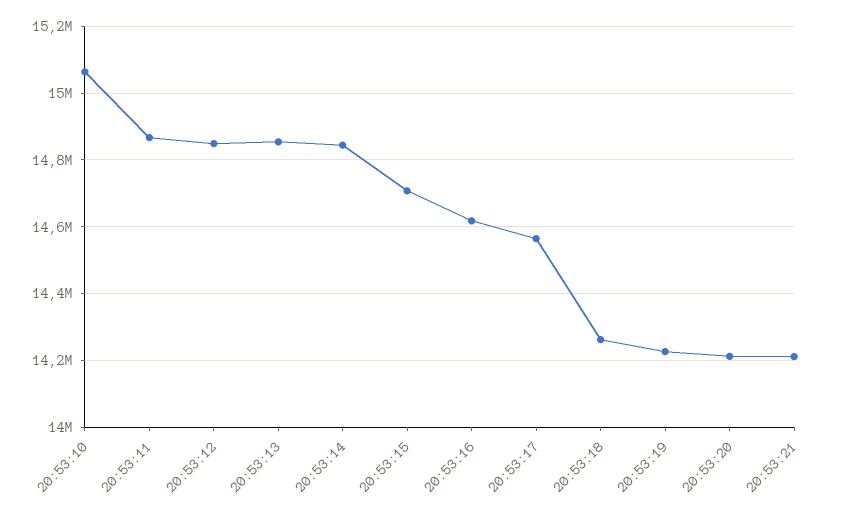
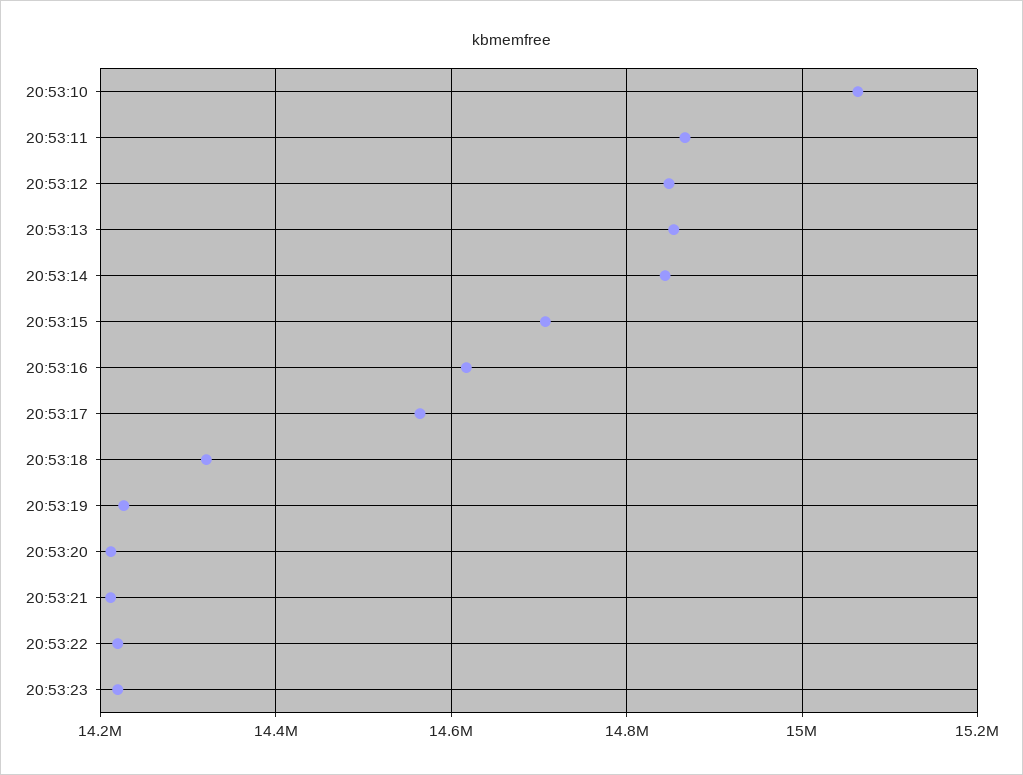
20:53:18: 14260000 -> 14320000
20:53:22: none -> 14220000
20:53:23: none -> 14220000

